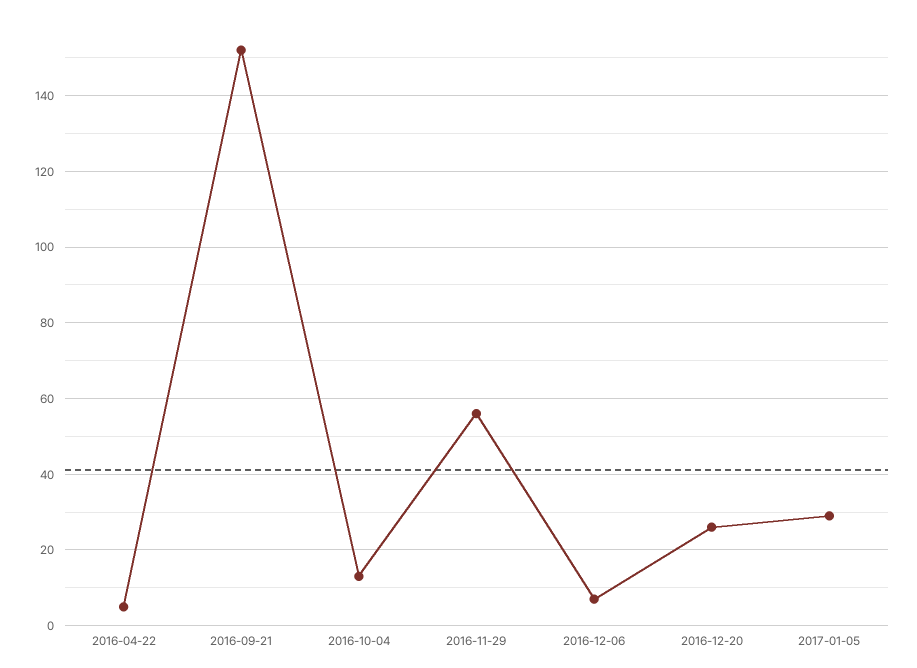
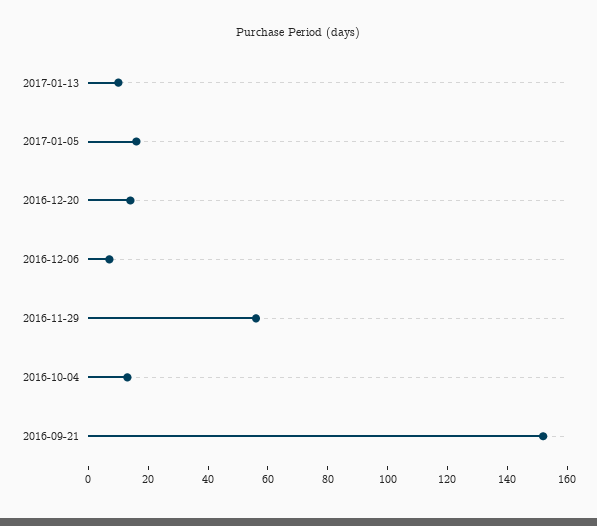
2016-04-22: 5 -> none
2016-12-20: 25 -> 15
2017-01-05: 30 -> 15
2017-01-13: none -> 10

